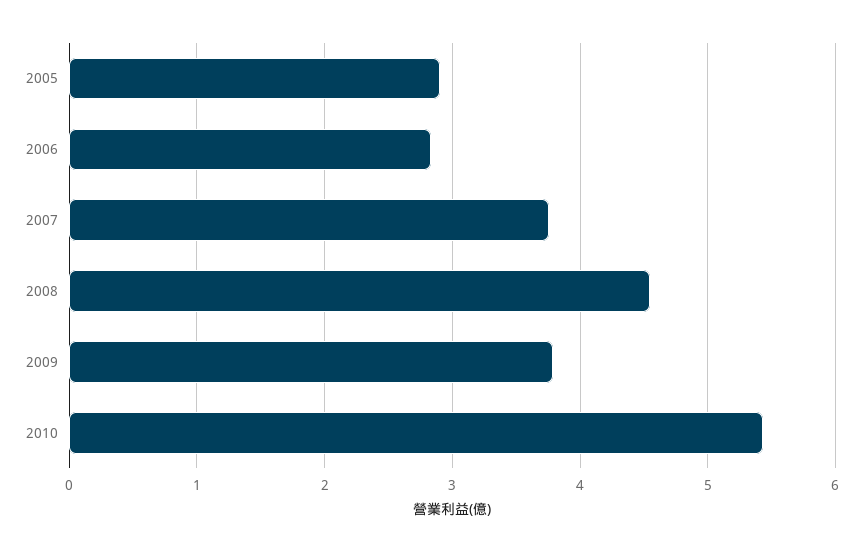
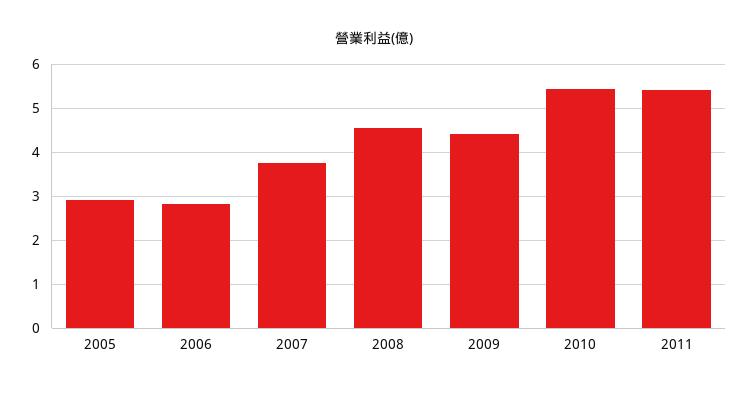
2009: 3.8 -> 4.4
2011: none -> 5.4

